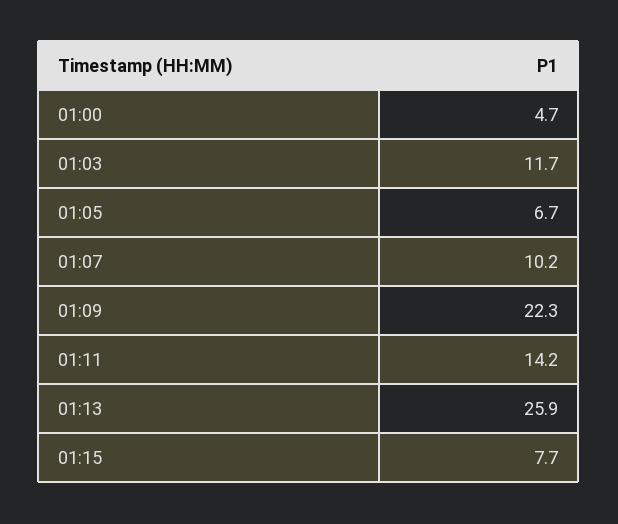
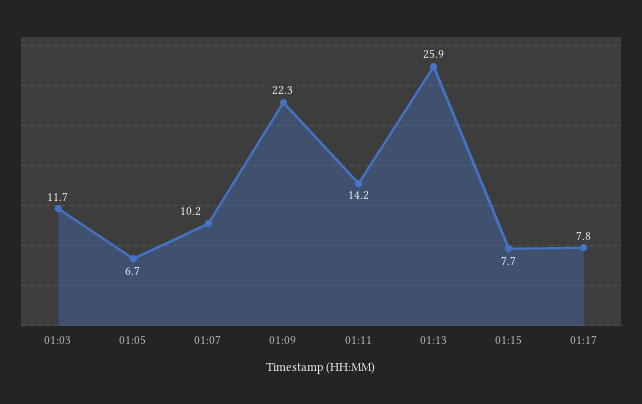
01:00: 4.7 -> none
01:17: none -> 7.8

